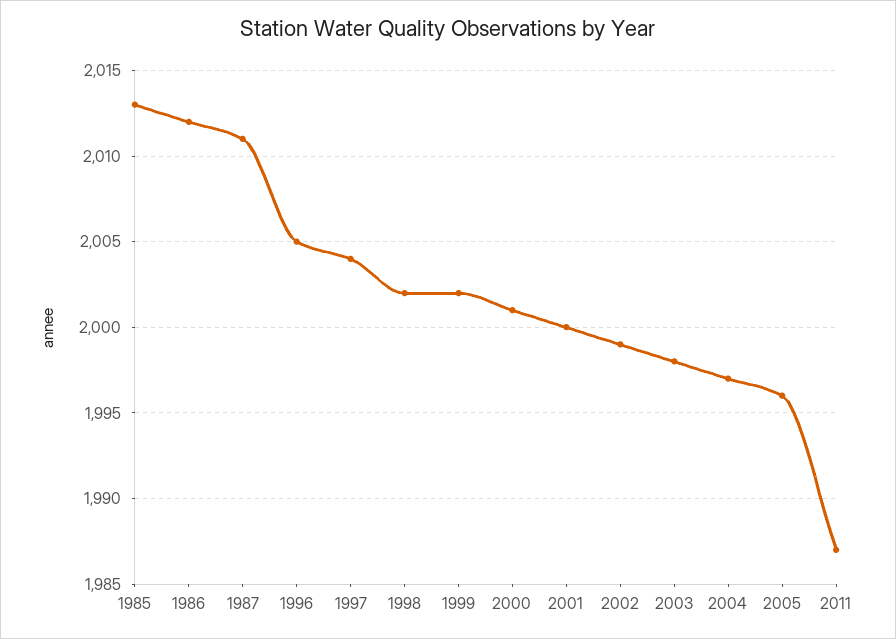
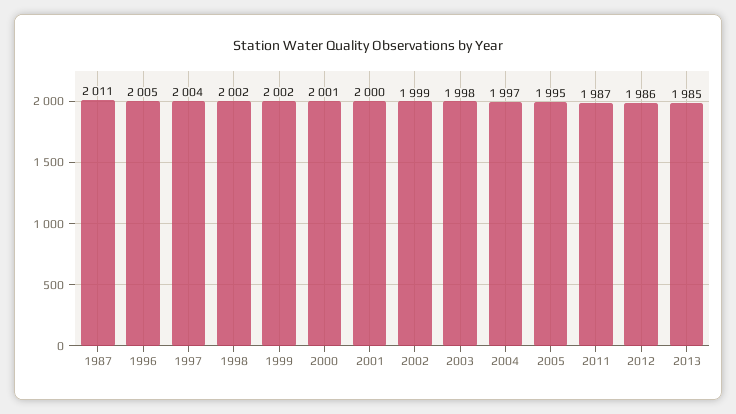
1985: 2013 -> none
1986: 2012 -> none
2005: 1996 -> 1995
2012: none -> 1986
2013: none -> 1985

